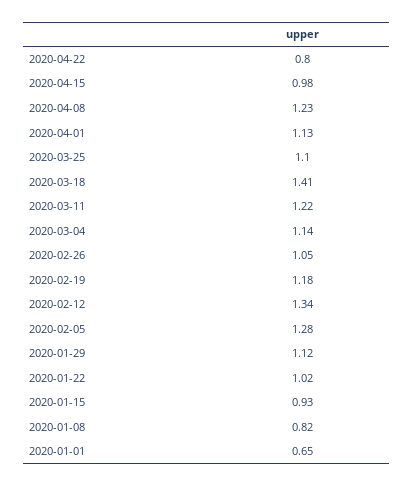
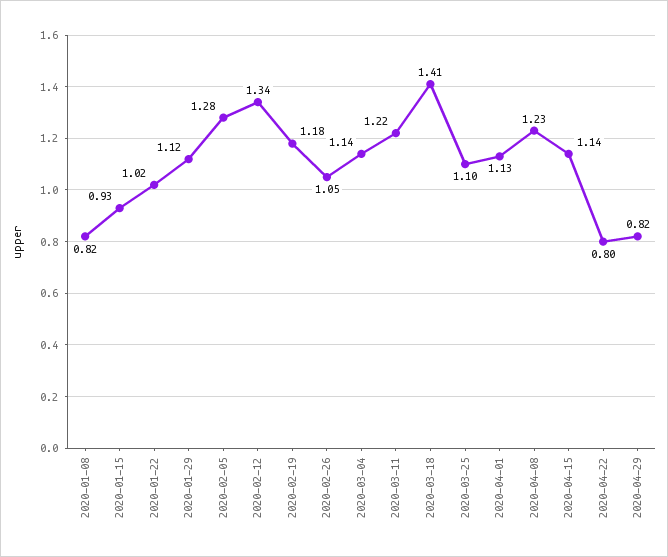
2020-04-15: 0.98 -> 1.14
2020-01-01: 0.65 -> none
2020-04-29: none -> 0.82

